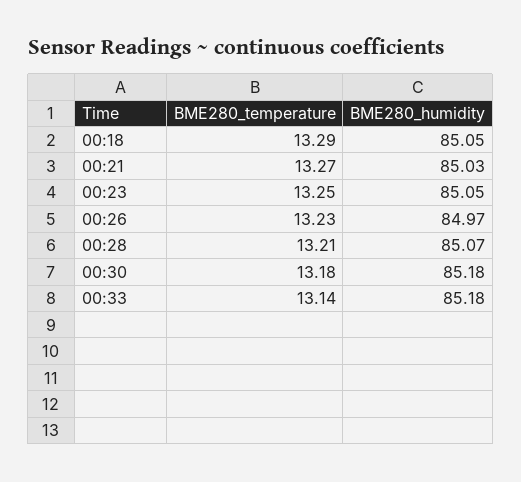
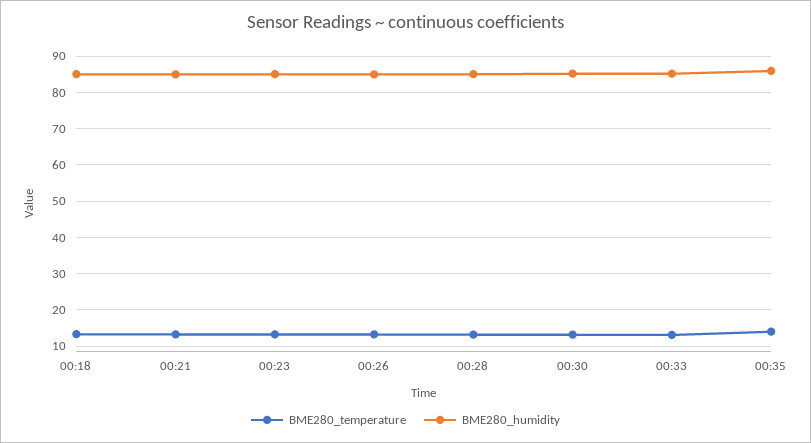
BME280_temperature, 00:35: none -> 14
BME280_humidity, 00:35: none -> 86

